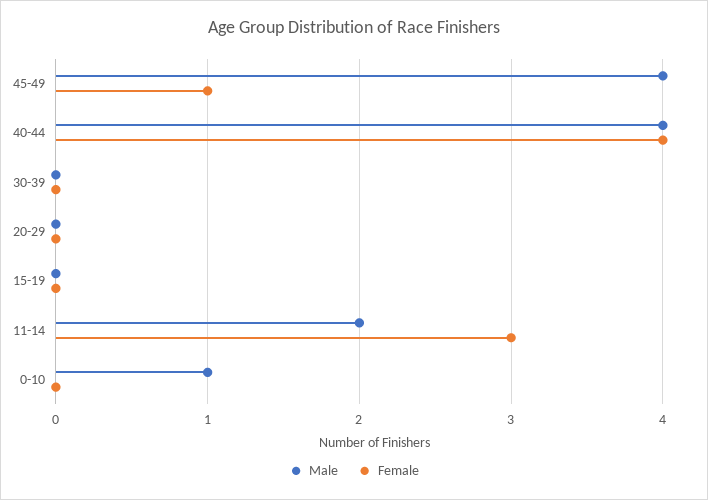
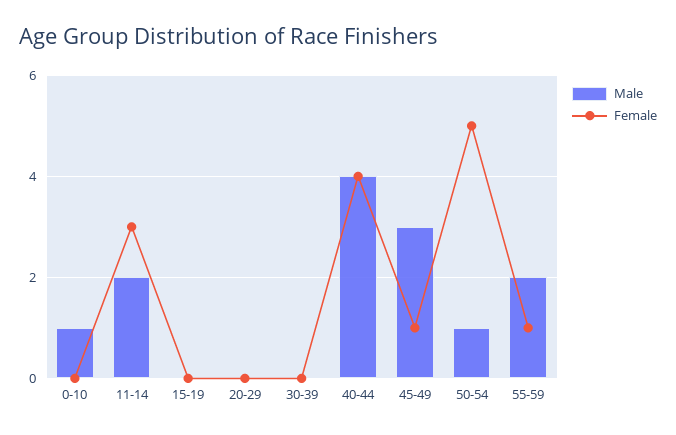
Male, 45-49: 4 -> 3
Male, 50-54: none -> 1
Female, 50-54: none -> 5
Male, 55-59: none -> 2
Female, 55-59: none -> 1

